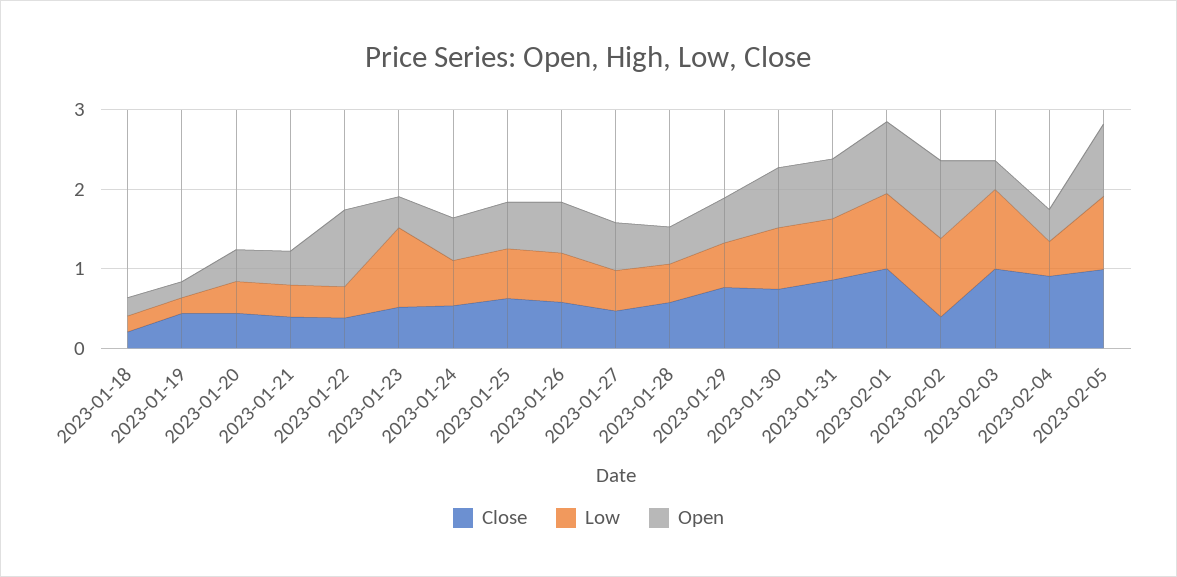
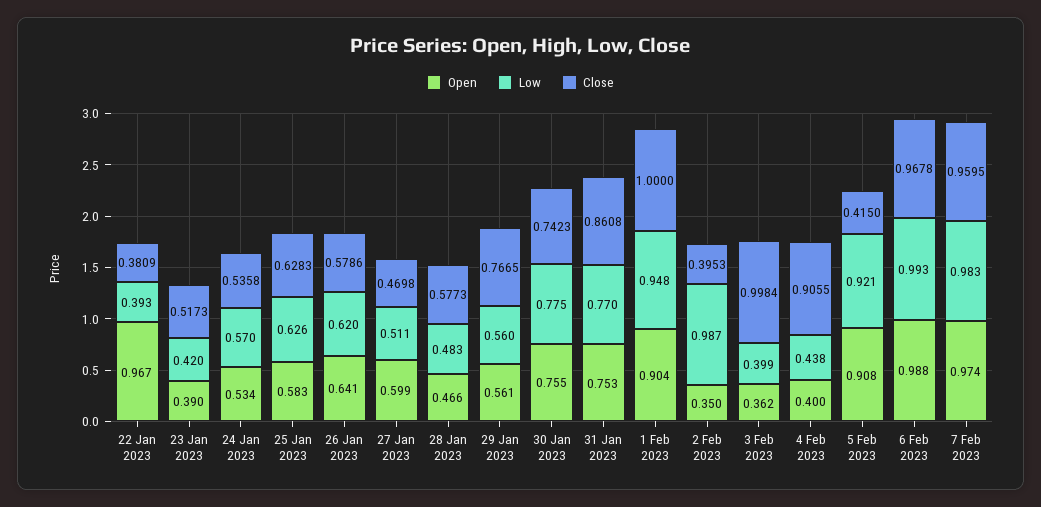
Close, 2023-01-18: 0.2 -> none
Low, 2023-01-18: 0.2 -> none
Open, 2023-01-18: 0.2 -> none
Close, 2023-01-19: 0.4 -> none
Low, 2023-01-19: 0.2 -> none
Open, 2023-01-19: 0.2 -> none
Close, 2023-01-20: 0.4 -> none
Low, 2023-01-20: 0.4 -> none
Open, 2023-01-20: 0.4 -> none
Close, 2023-01-21: 0.4 -> none
Low, 2023-01-21: 0.4 -> none
Open, 2023-01-21: 0.4 -> none
Low, 2023-01-23: 1 -> 0.42
Open, 2023-02-02: 1 -> 0.35
Low, 2023-02-03: 1 -> 0.399
Close, 2023-02-05: 1 -> 0.415
Open, 6 Feb 2023: none -> 0.988
Low, 6 Feb 2023: none -> 0.993
Close, 6 Feb 2023: none -> 0.9678
Open, 7 Feb 2023: none -> 0.974
Low, 7 Feb 2023: none -> 0.983
Close, 7 Feb 2023: none -> 0.9595

